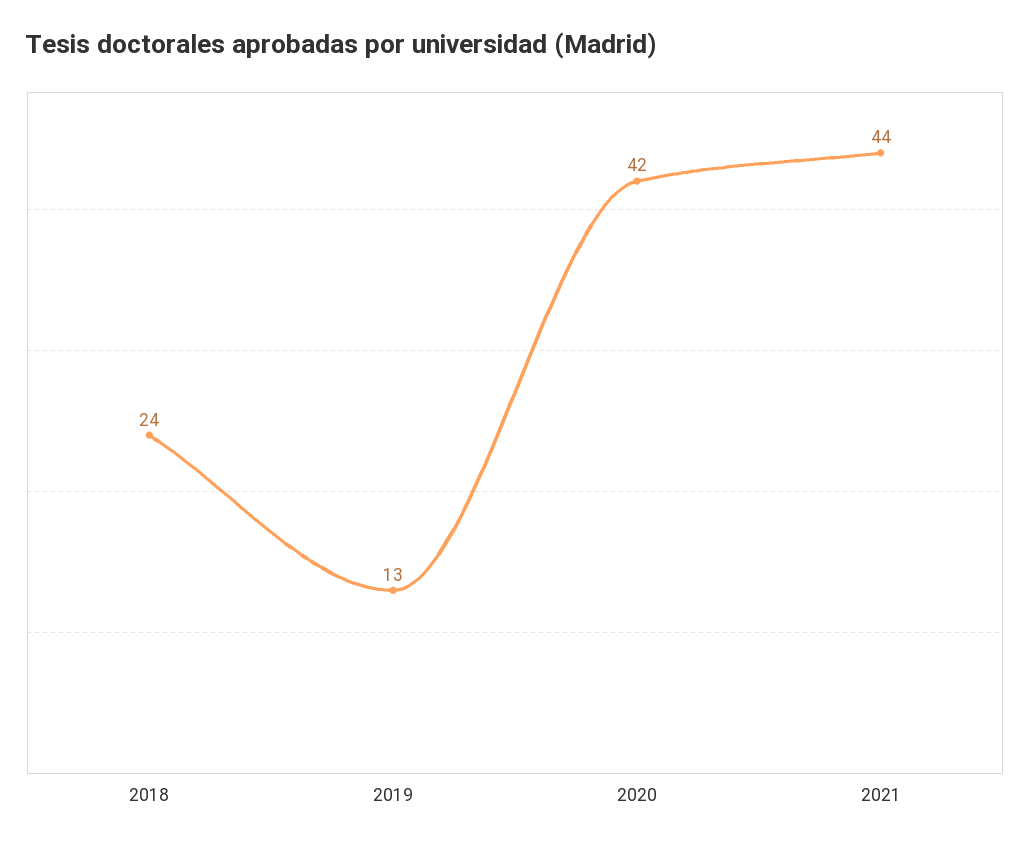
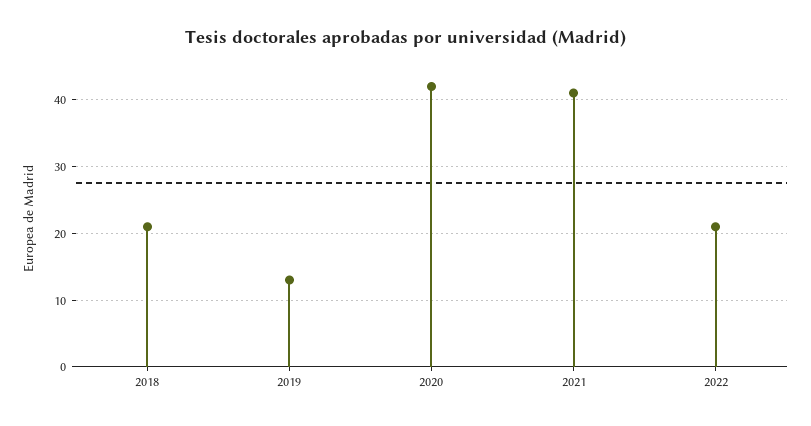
2018: 24 -> 21
2021: 44 -> 41
2022: none -> 21

